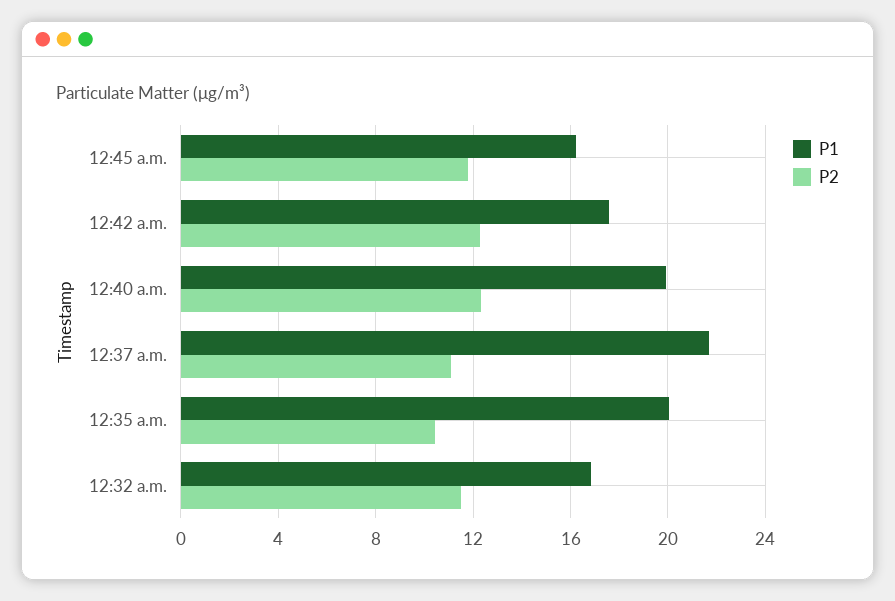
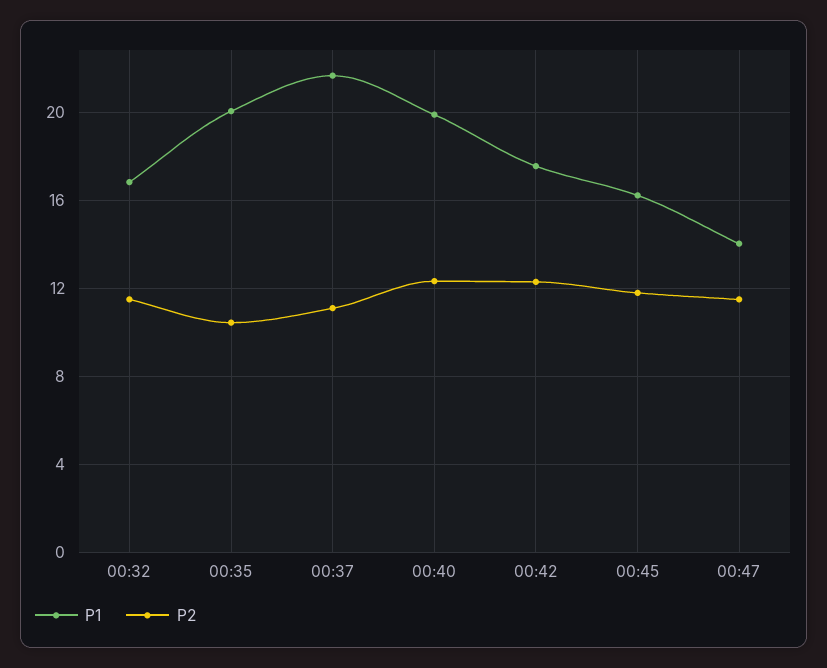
P1, 00:47: none -> 14
P2, 00:47: none -> 11.5

